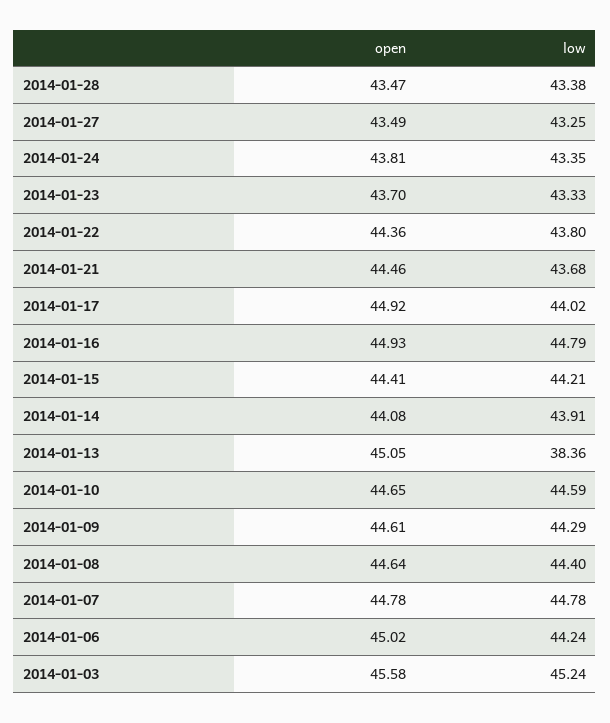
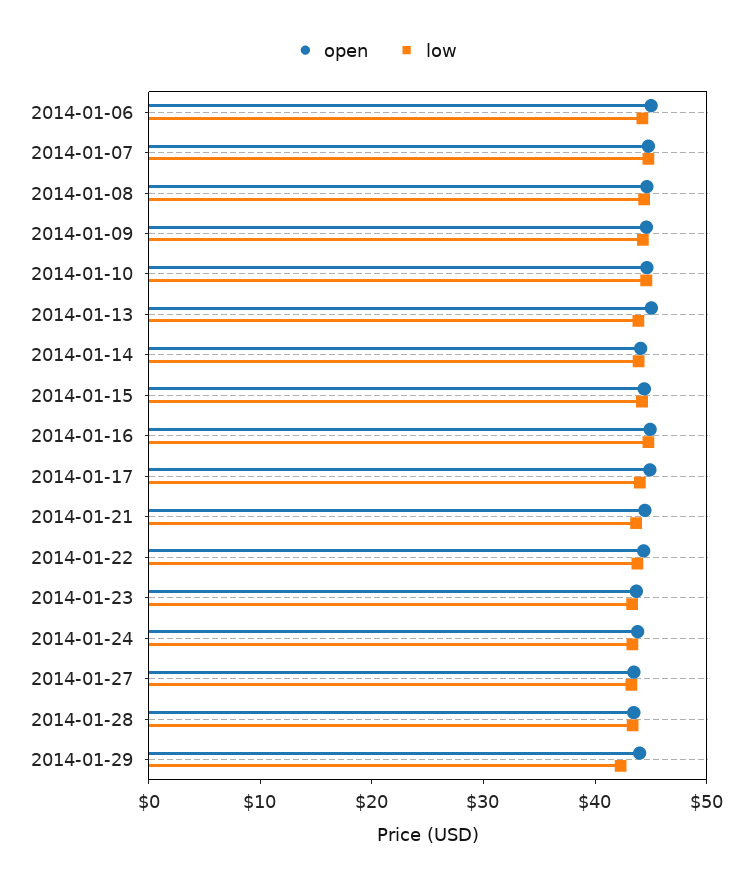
low, 2014-01-13: 38.36 -> 44
open, 2014-01-03: 45.58 -> none
low, 2014-01-03: 45.24 -> none
open, 2014-01-29: none -> 44
low, 2014-01-29: none -> 42

